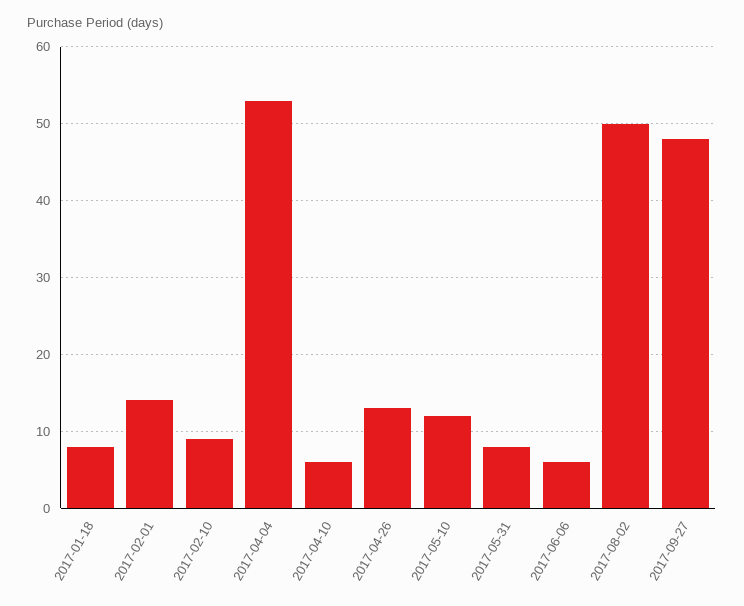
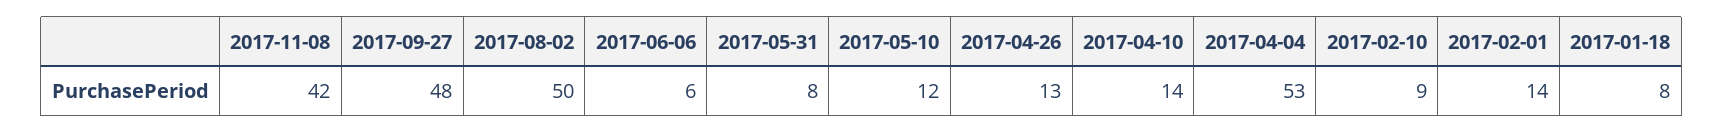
2017-04-10: 6 -> 14
2017-11-08: none -> 42

